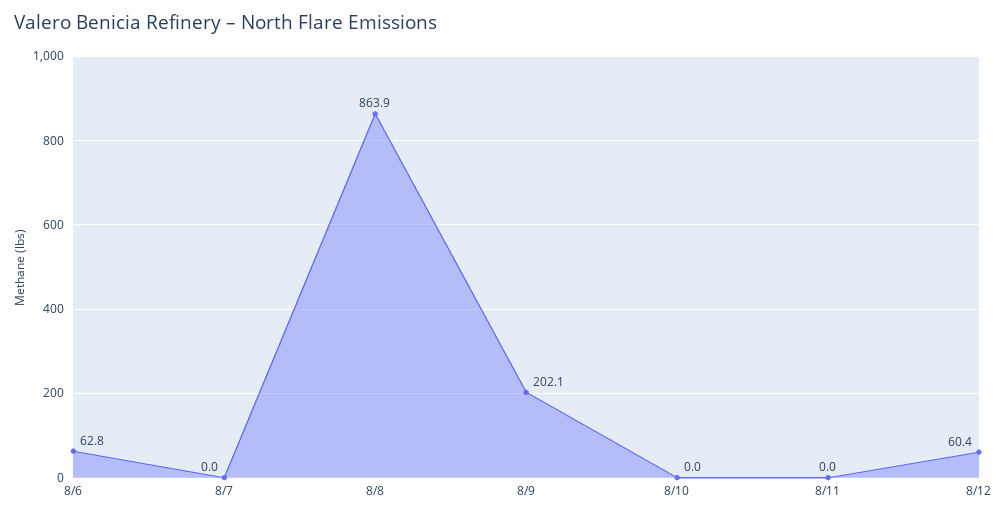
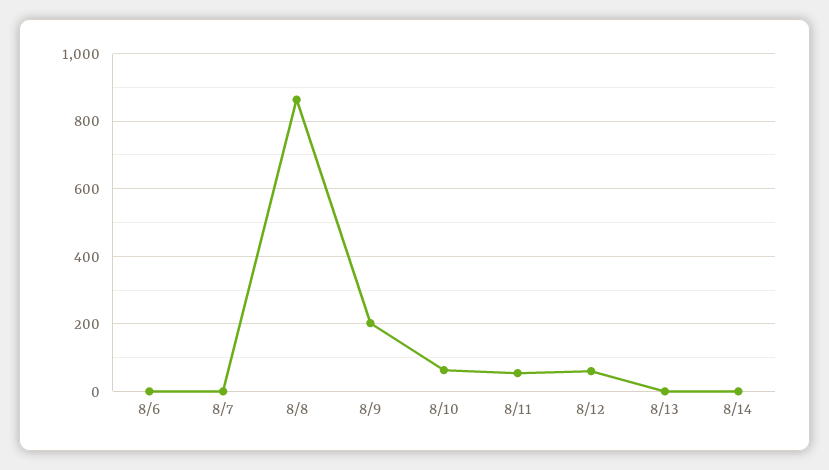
8/6: 62.8 -> 0
8/10: 0 -> 60
8/11: 0 -> 60
8/13: none -> 0
8/14: none -> 0

